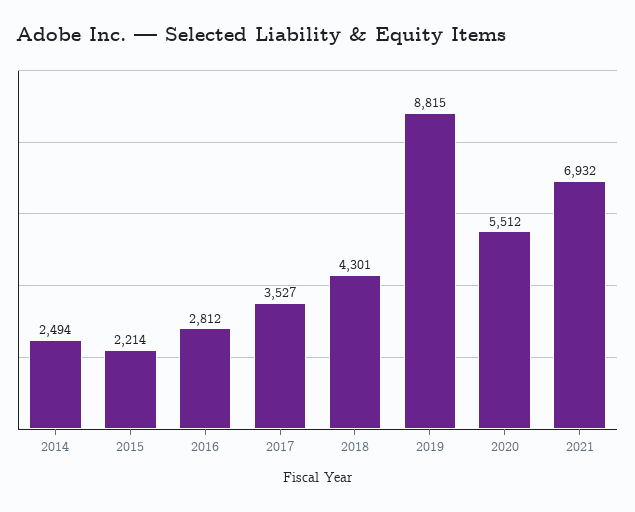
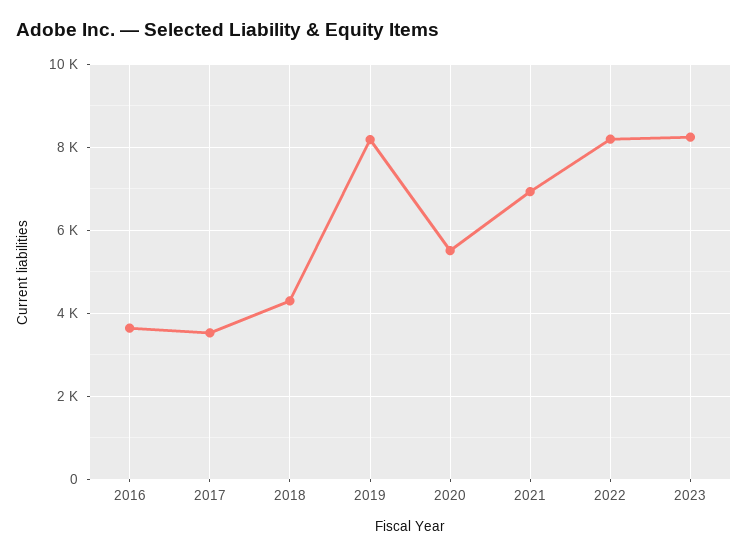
2014: 2494 -> none
2015: 2214 -> none
2016: 2812 -> 3600
2019: 8815 -> 8200
2022: none -> 8200
2023: none -> 8200

